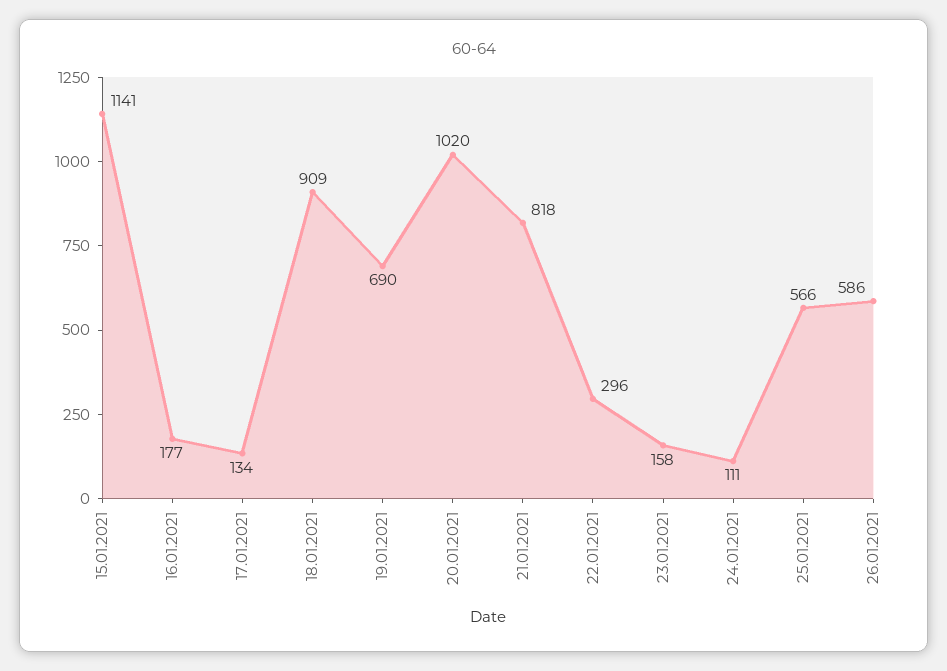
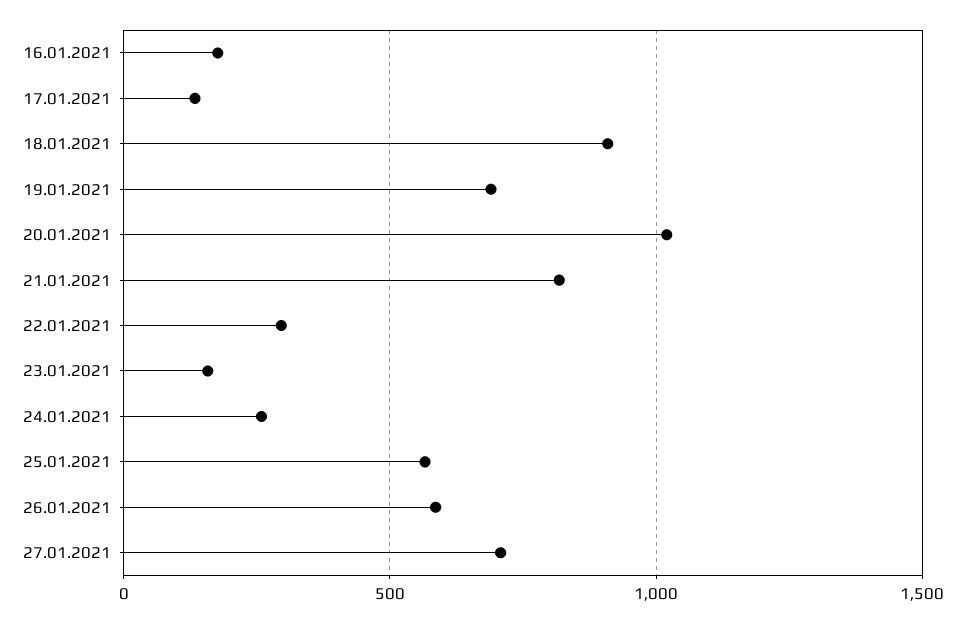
15.01.2021: 1141 -> none
24.01.2021: 111 -> 250
27.01.2021: none -> 700

